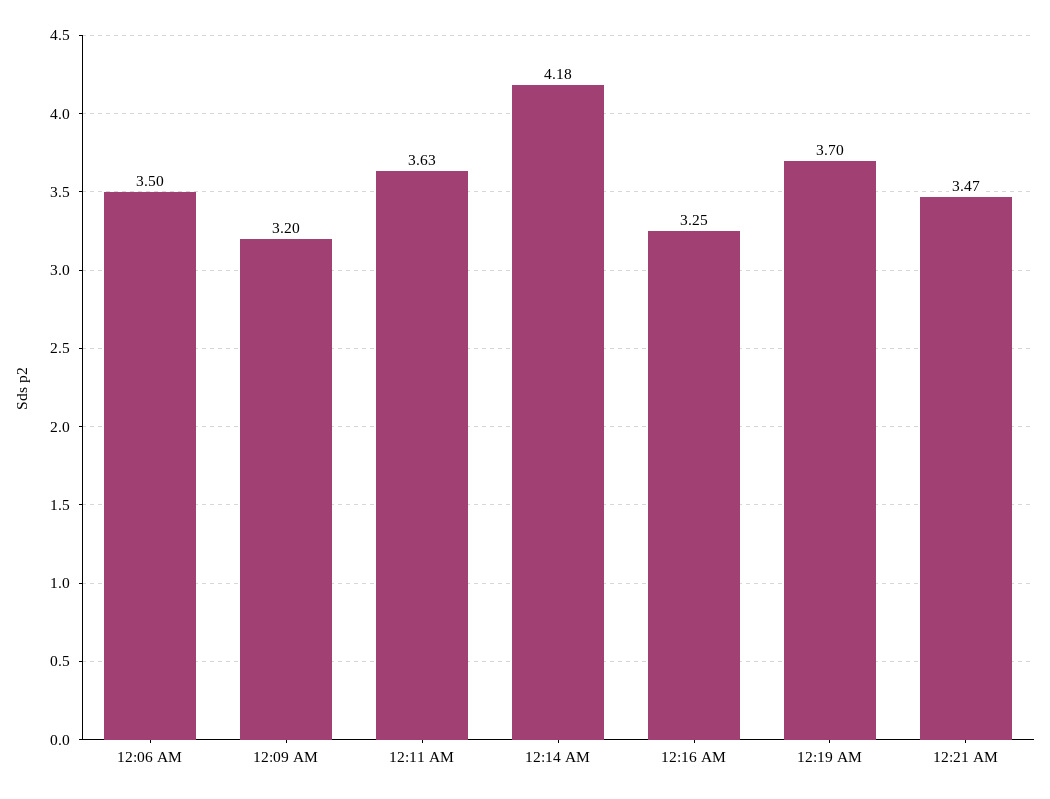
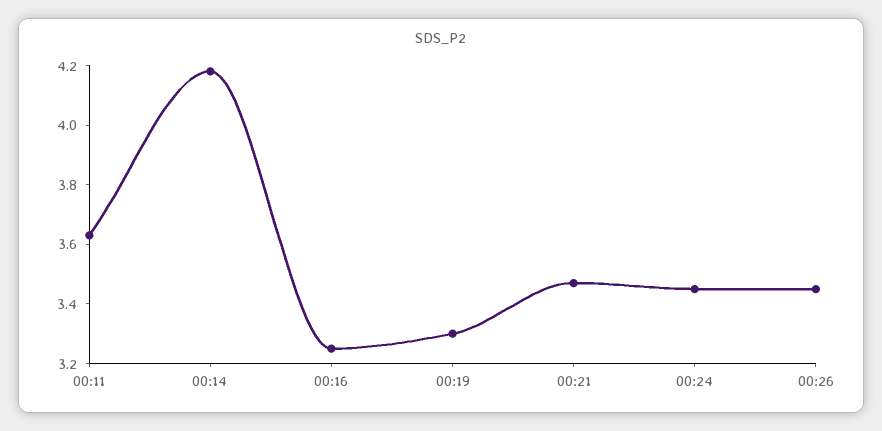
12:06 AM: 3.5 -> none
12:09 AM: 3.2 -> none
12:19 AM: 3.7 -> 3.3
00:24: none -> 3.45
00:26: none -> 3.45

